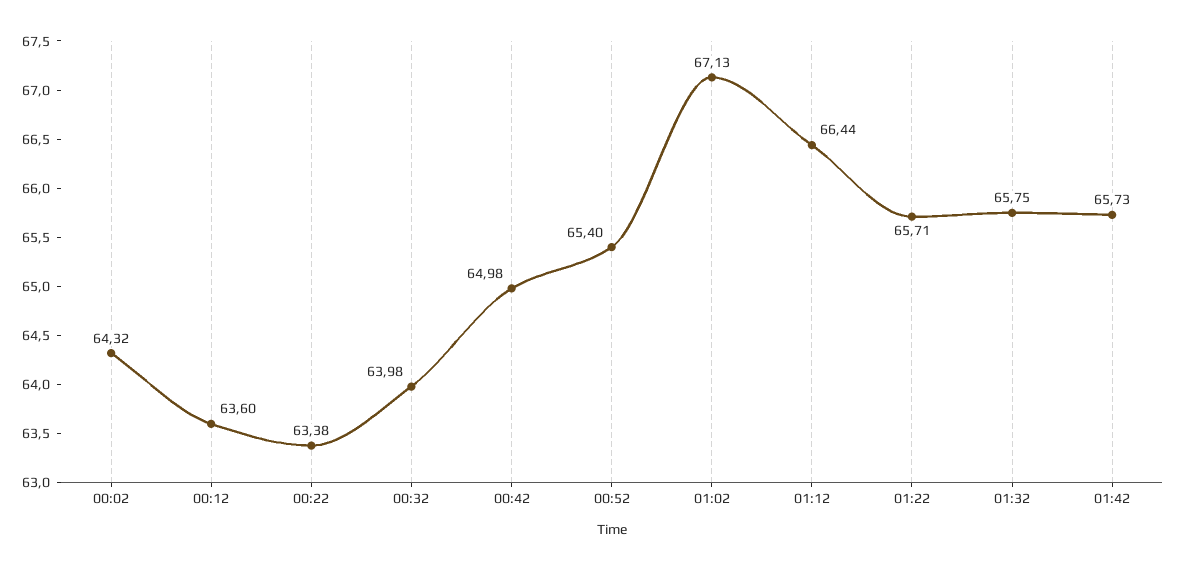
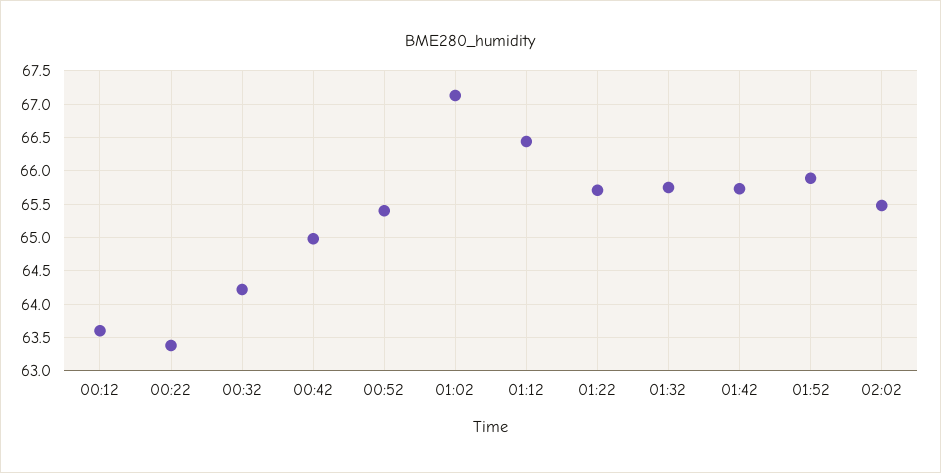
00:02: 64.32 -> none
00:32: 63.98 -> 64.2
01:52: none -> 65.9
02:02: none -> 65.5

